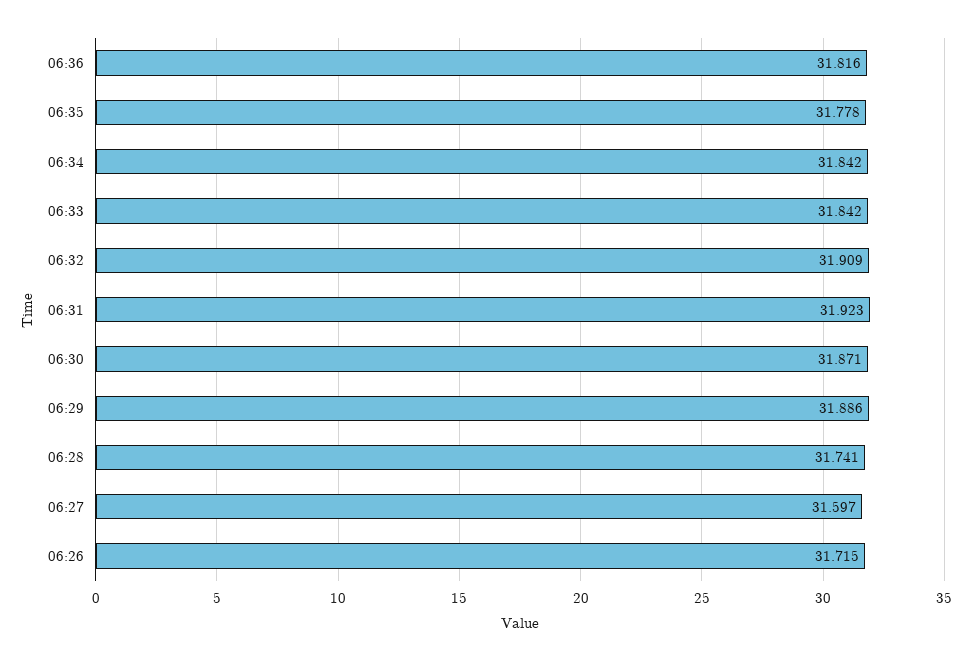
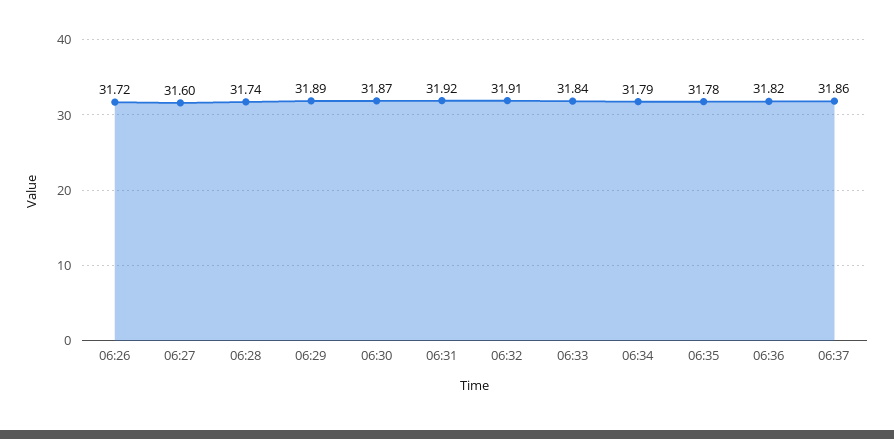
06:34: 31.842 -> 31.79
06:37: none -> 31.86

